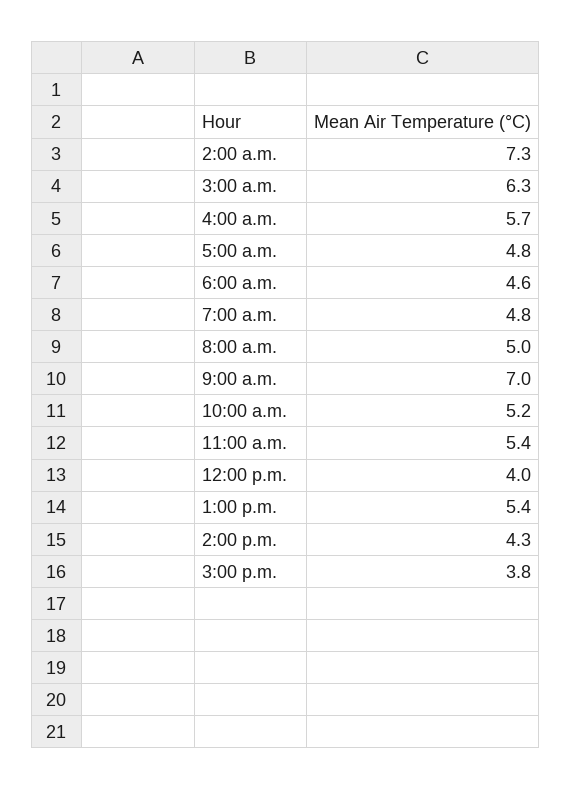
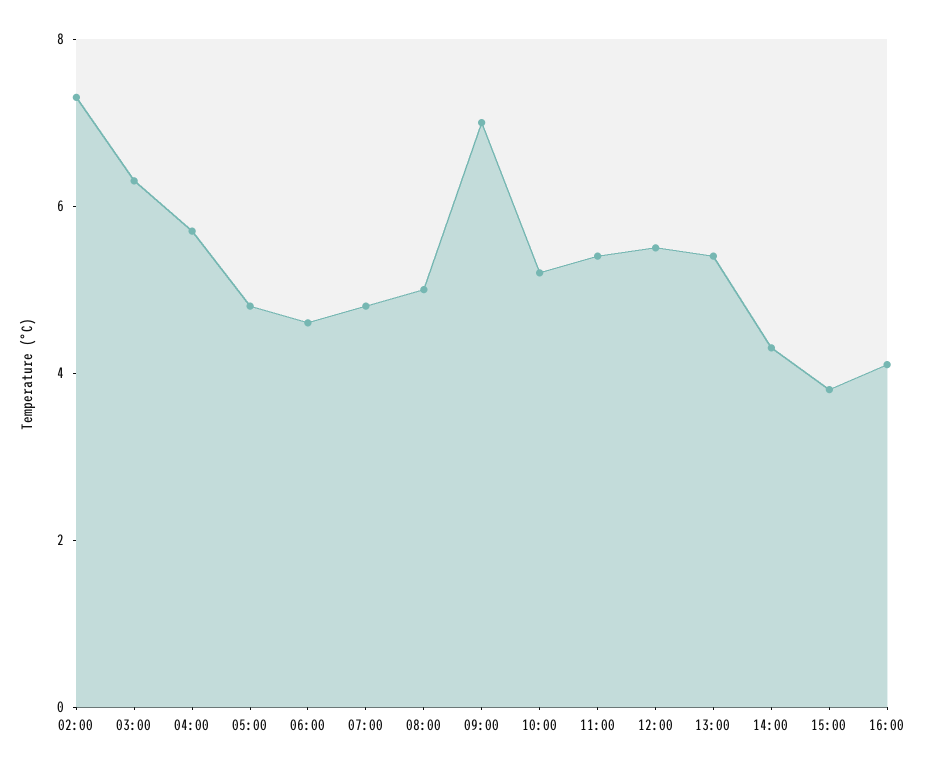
12:00 p.m.: 4 -> 5.5
16:00: none -> 4

